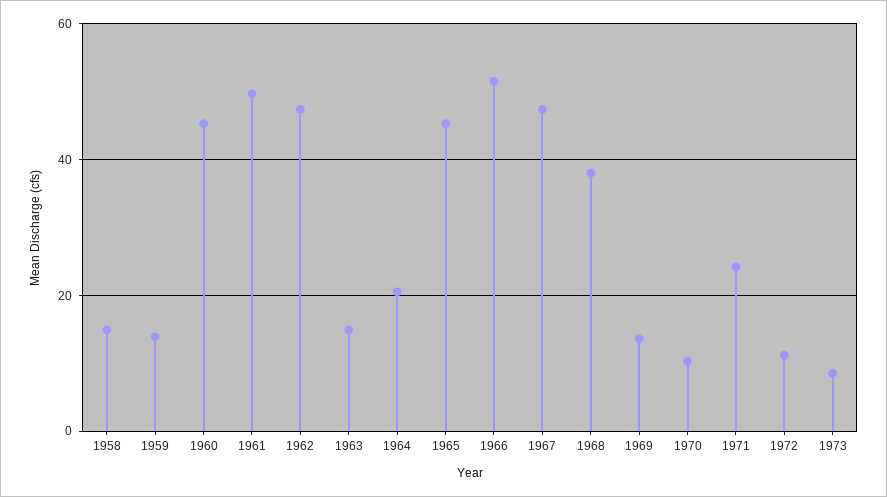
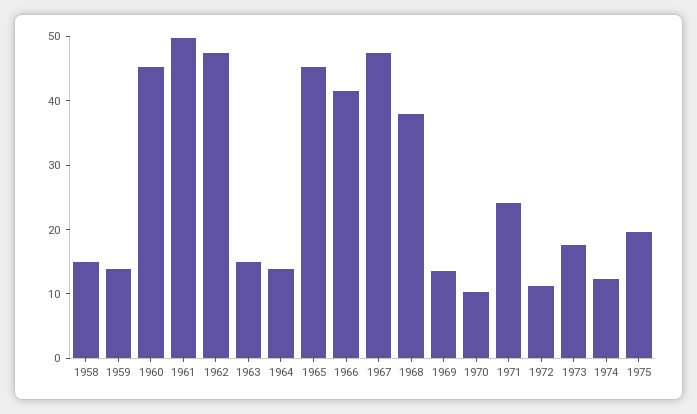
1964: 20 -> 14
1966: 52 -> 42
1973: 8 -> 18
1974: none -> 12
1975: none -> 20

